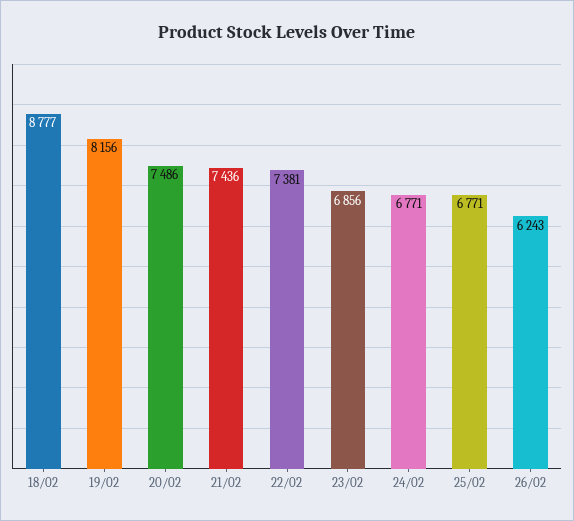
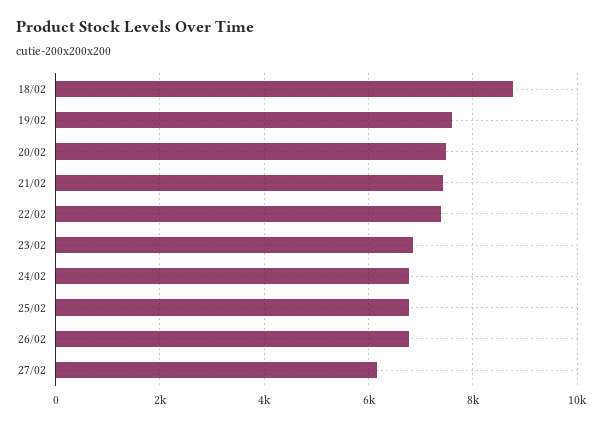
19/02: 8156 -> 7600
26/02: 6243 -> 6800
27/02: none -> 6200

